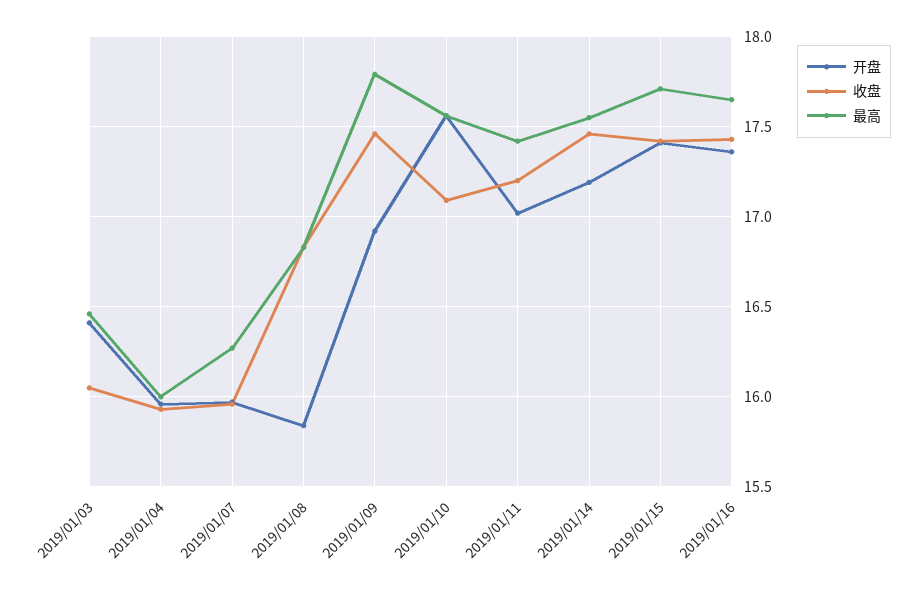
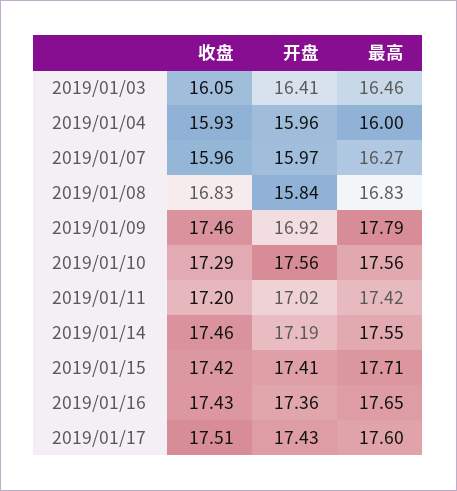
收盘, 2019/01/10: 17.1 -> 17.29
收盘, 2019/01/17: none -> 17.51
开盘, 2019/01/17: none -> 17.43
最高, 2019/01/17: none -> 17.6

